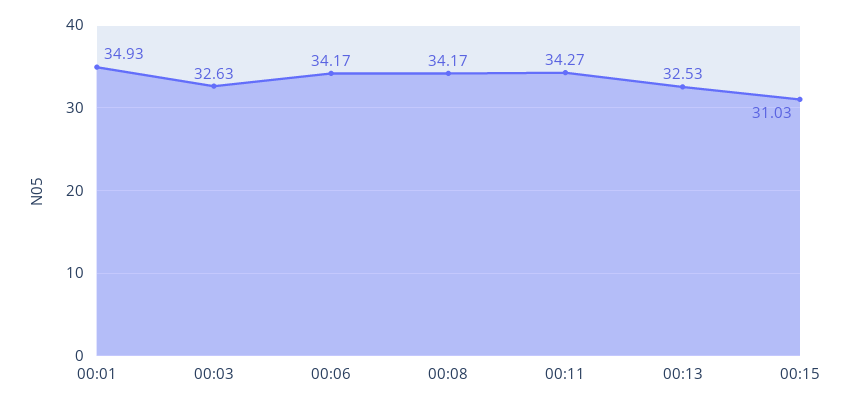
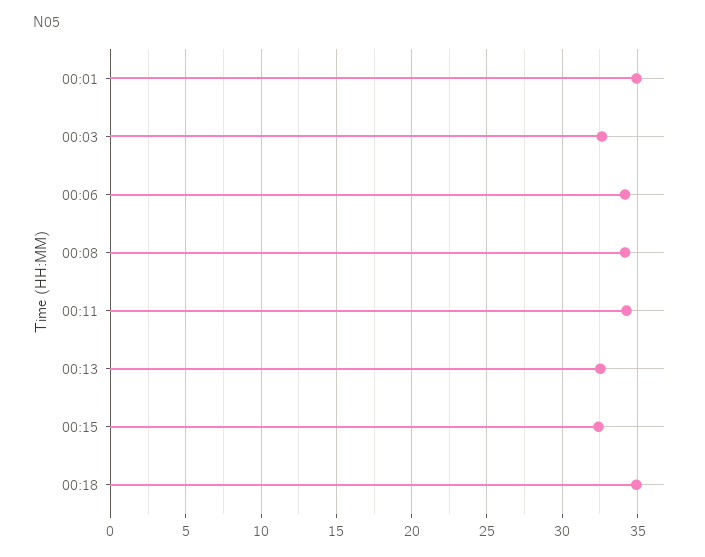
00:15: 31.03 -> 32.5
00:18: none -> 35

